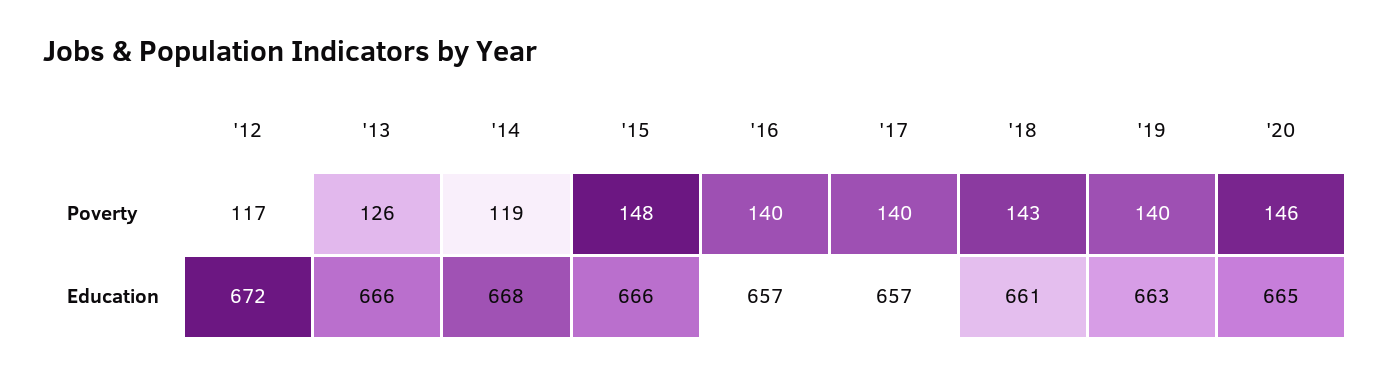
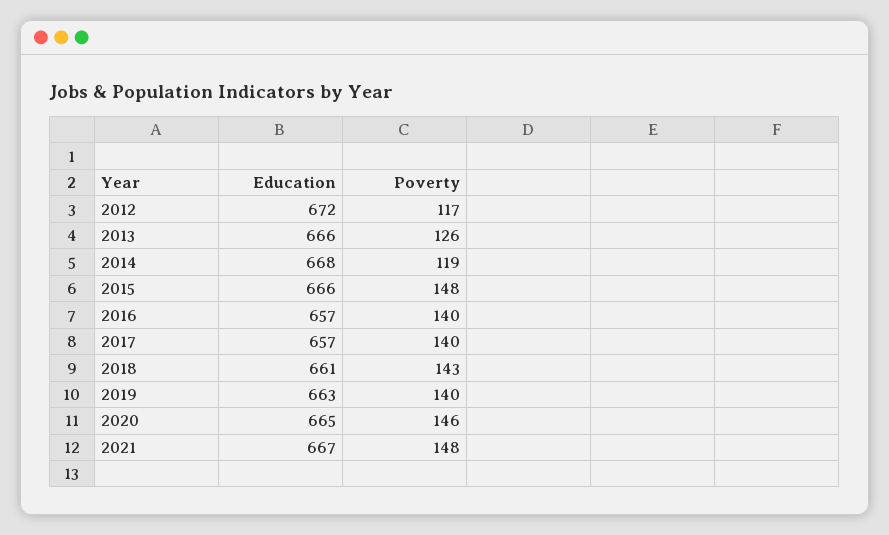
2021, Education: none -> 667
2021, Poverty: none -> 148

